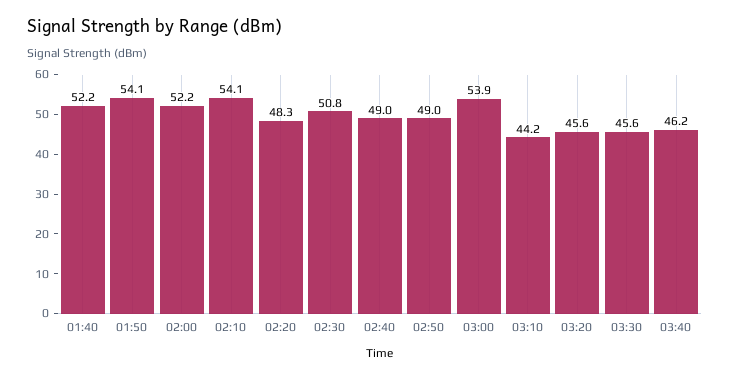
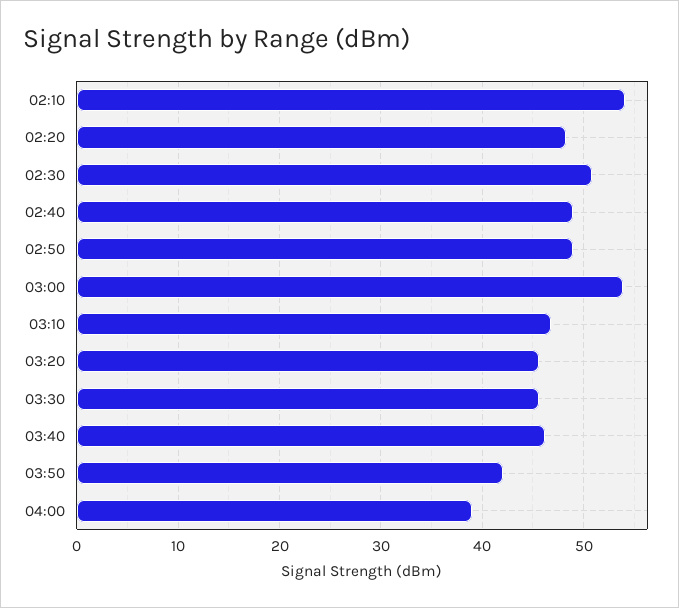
01:40: 52.2 -> none
01:50: 54.1 -> none
02:00: 52.2 -> none
03:10: 44.2 -> 47
03:50: none -> 42
04:00: none -> 39

